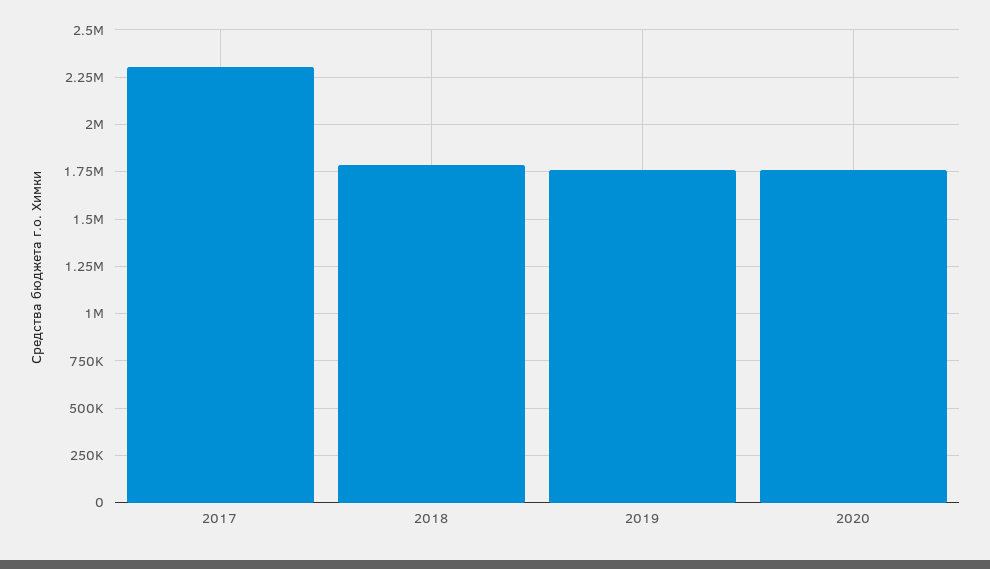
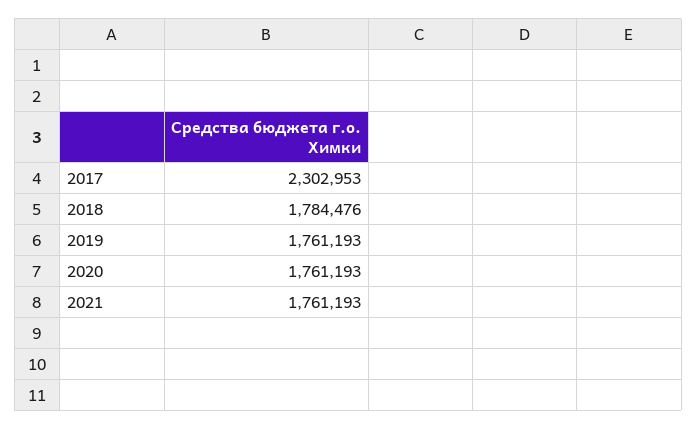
2021: none -> 1761193

